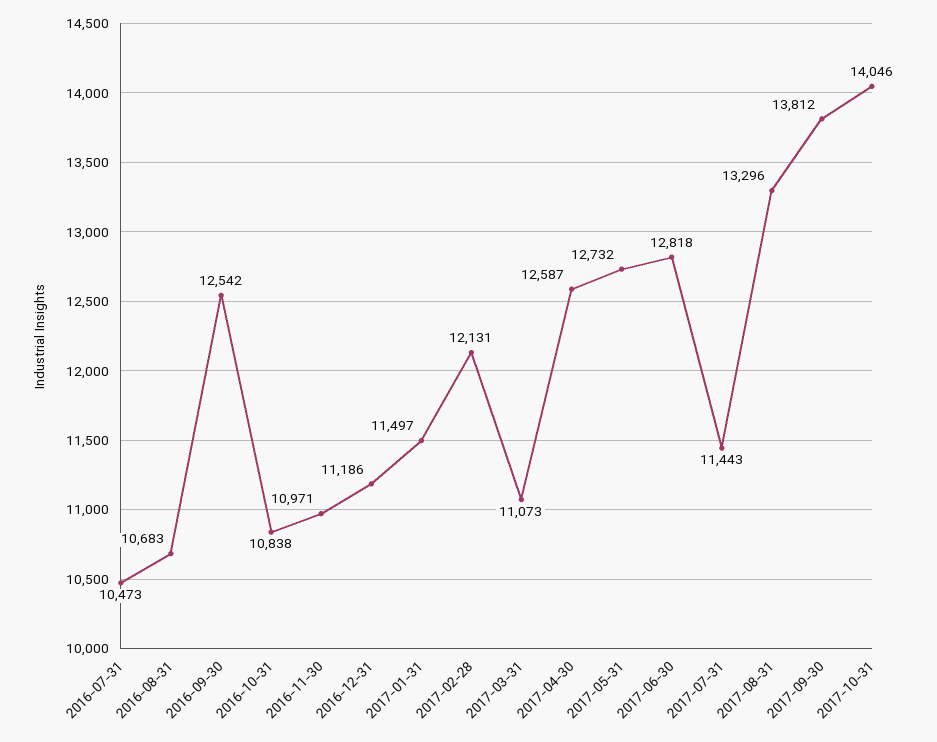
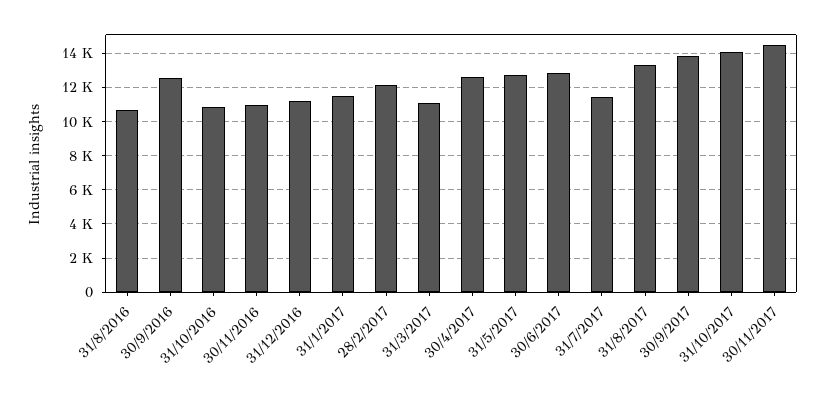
2016-07-31: 10473 -> none
30/11/2017: none -> 14500

